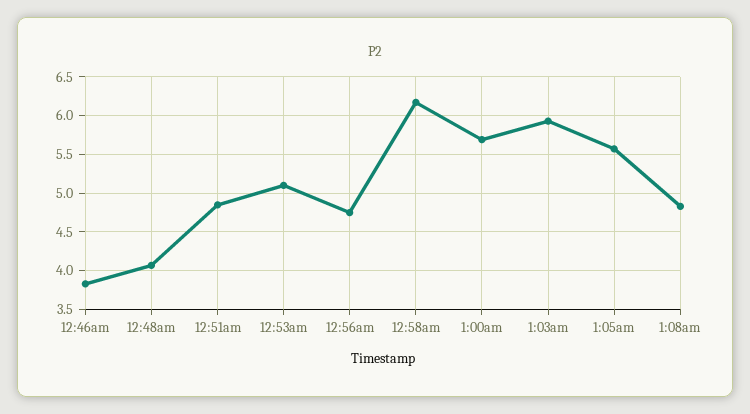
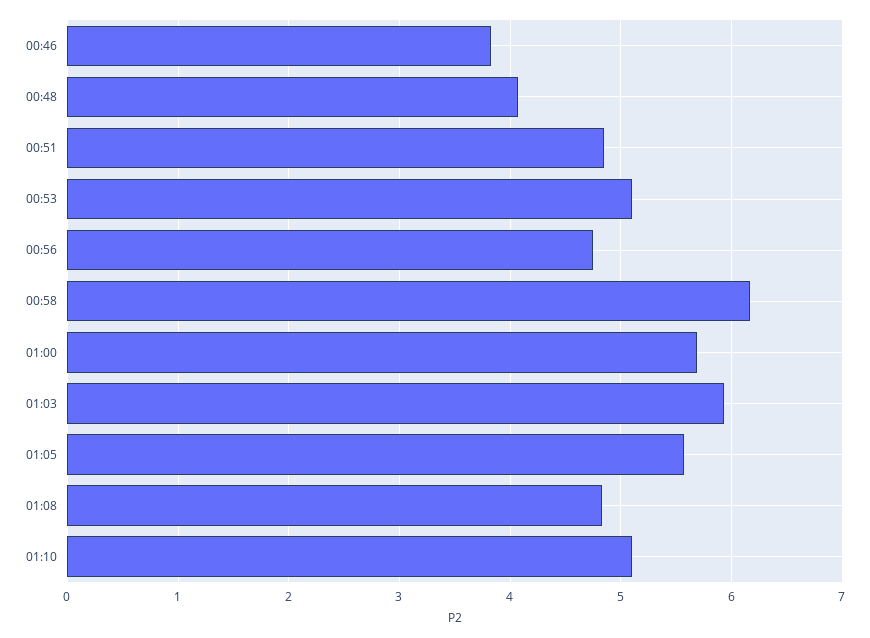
01:10: none -> 5.1

